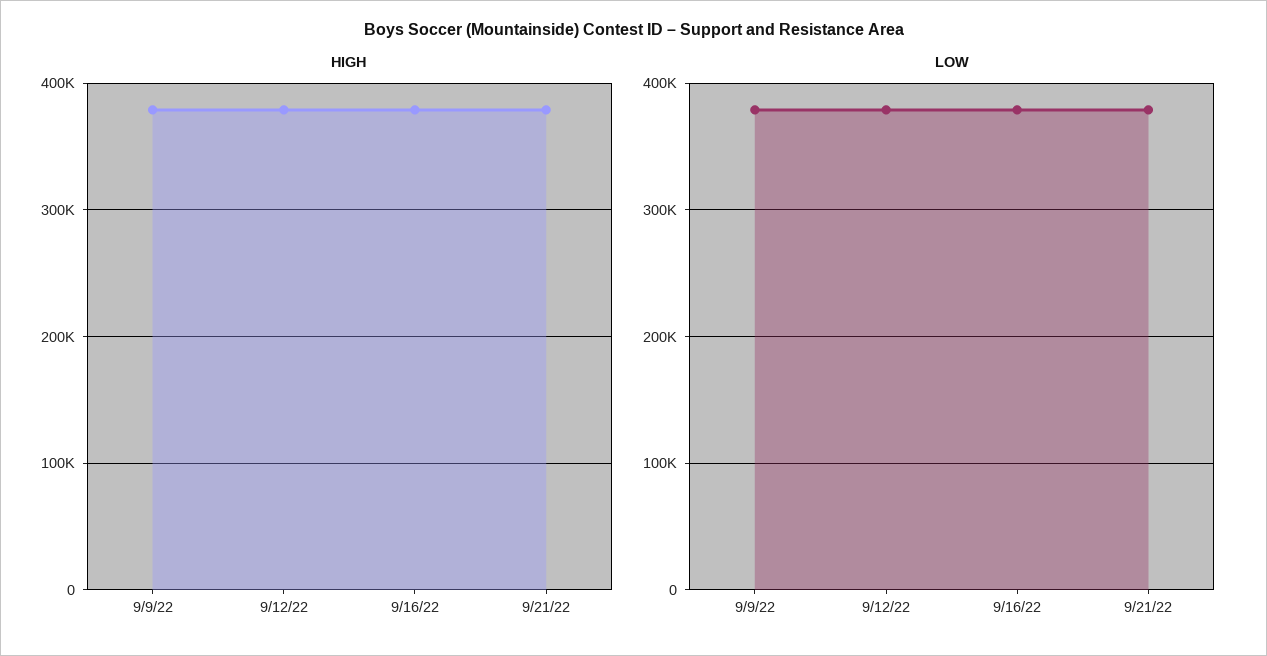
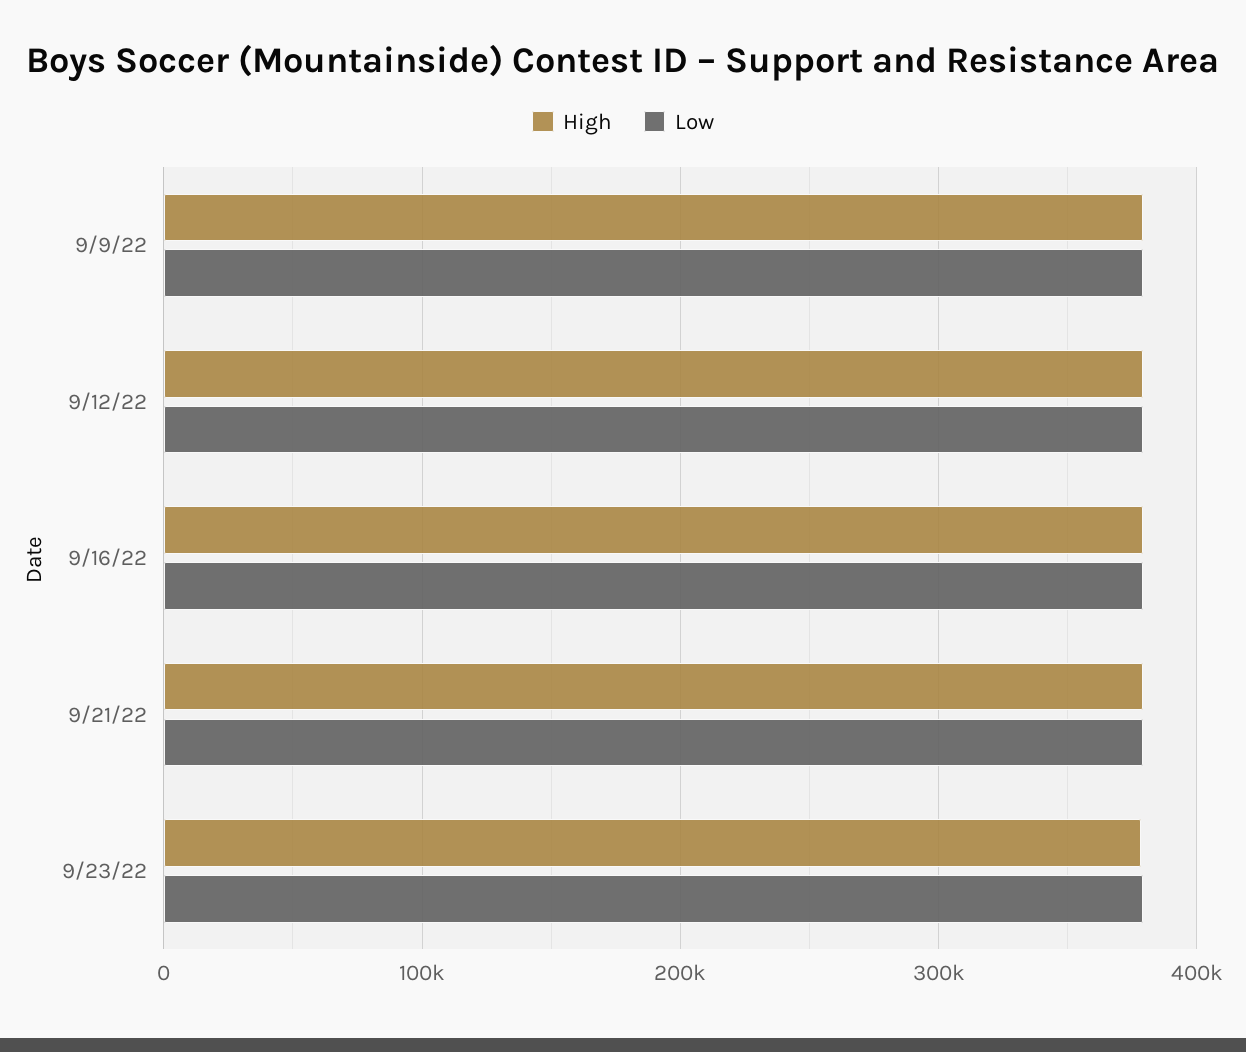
HIGH, 9/23/22: none -> 380000
LOW, 9/23/22: none -> 380000

